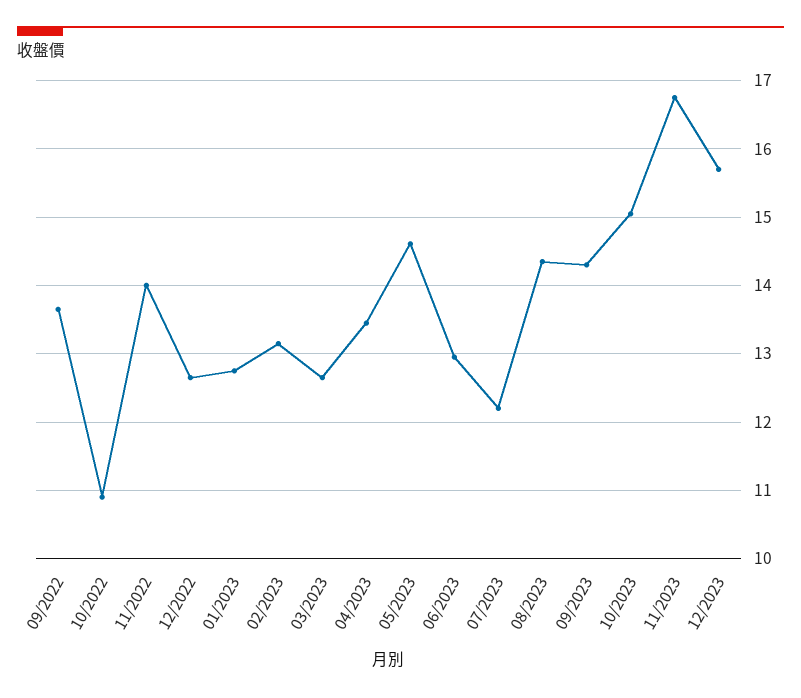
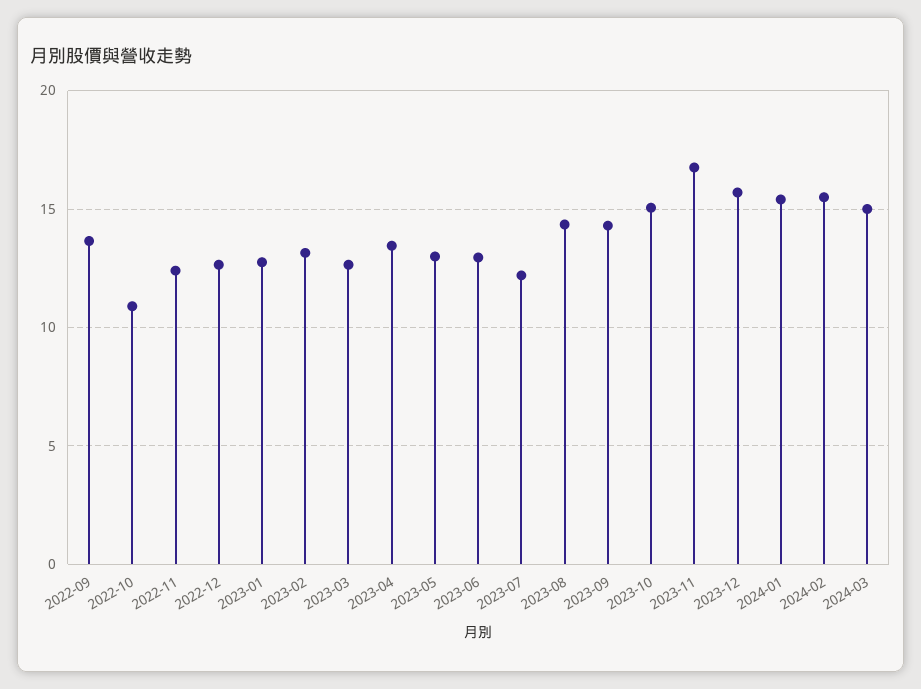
11/2022: 14 -> 12.5
05/2023: 14.6 -> 13
2024-01: none -> 15.5
2024-02: none -> 15.5
2024-03: none -> 15

